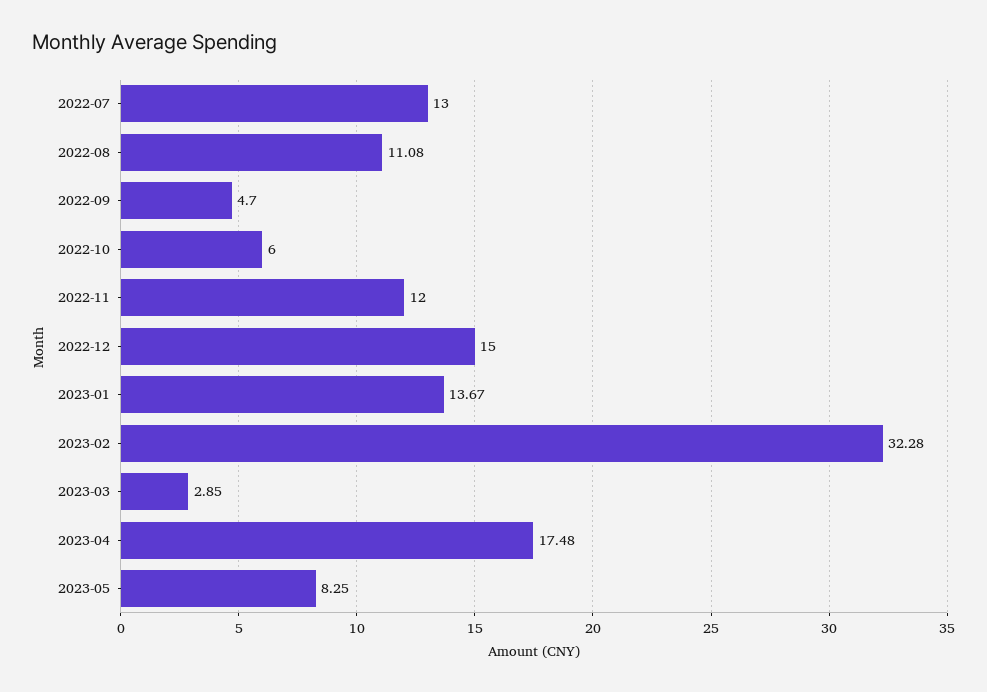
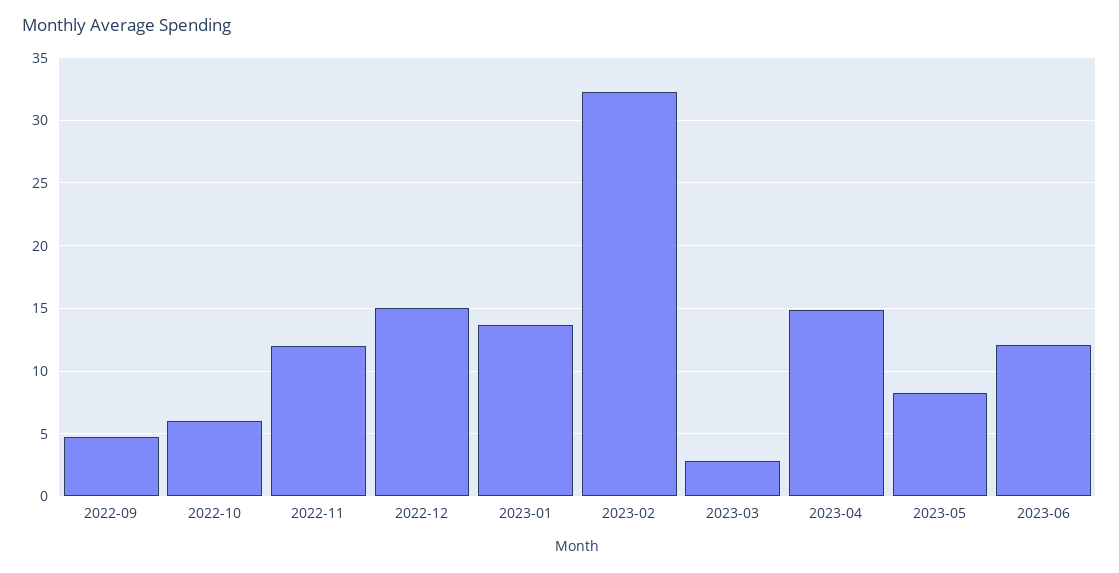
2022-07: 13 -> none
2022-08: 11.08 -> none
2023-04: 17.48 -> 15
2023-06: none -> 12

